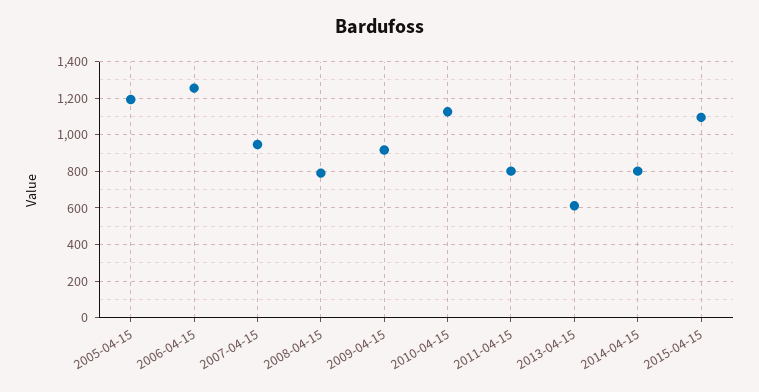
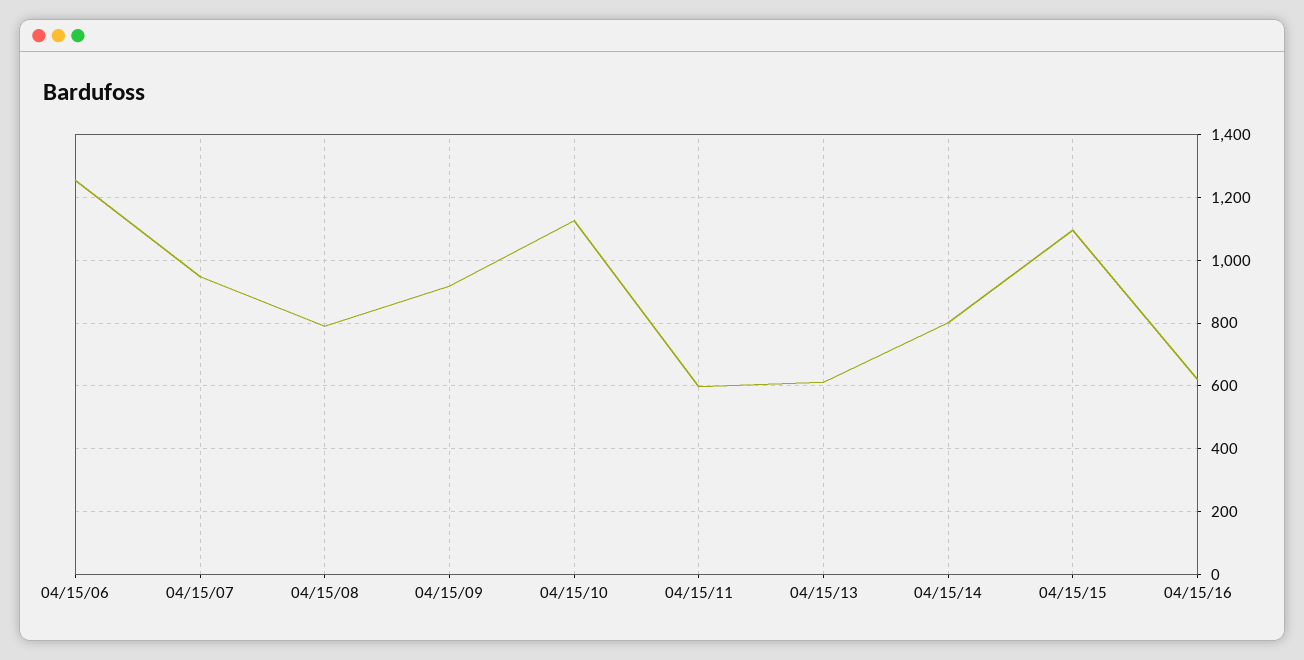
2005-04-15: 1200 -> none
2011-04-15: 800 -> 600
04/15/16: none -> 620

